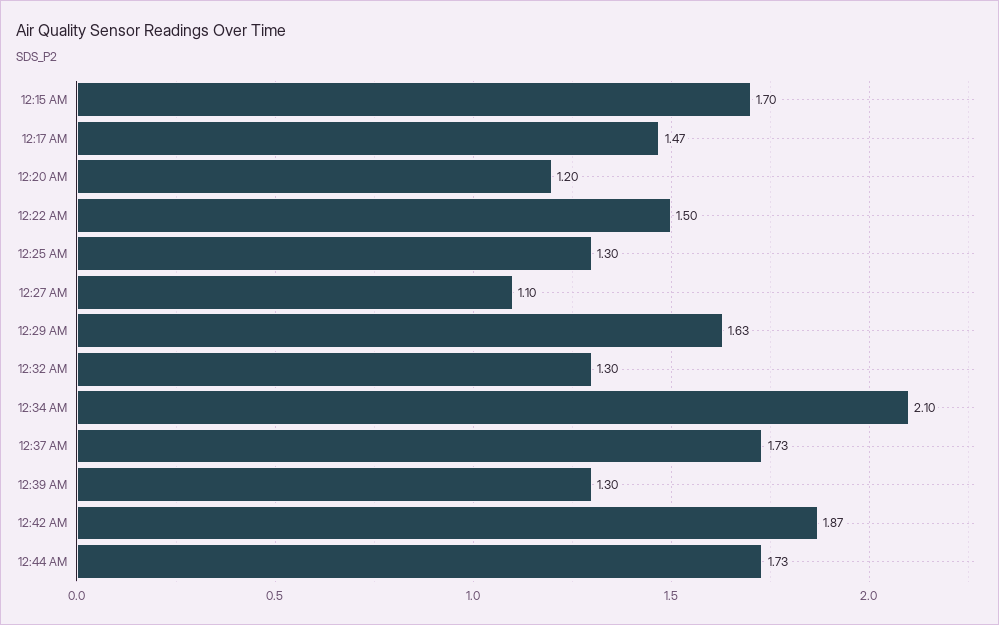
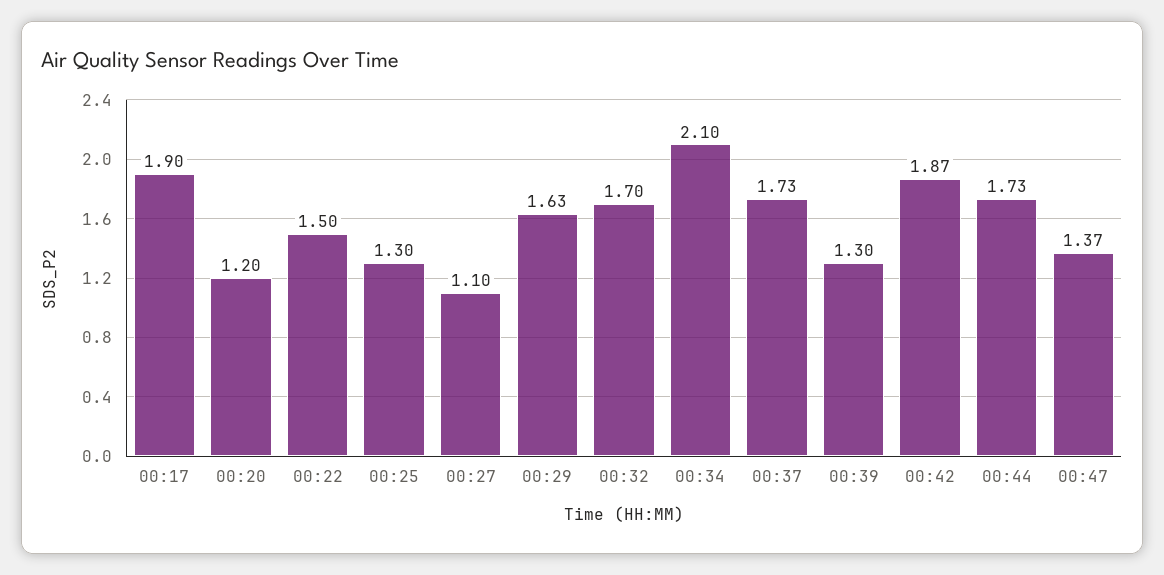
12:15 AM: 1.7 -> none
12:17 AM: 1.47 -> 1.9
12:32 AM: 1.3 -> 1.7
00:47: none -> 1.37

